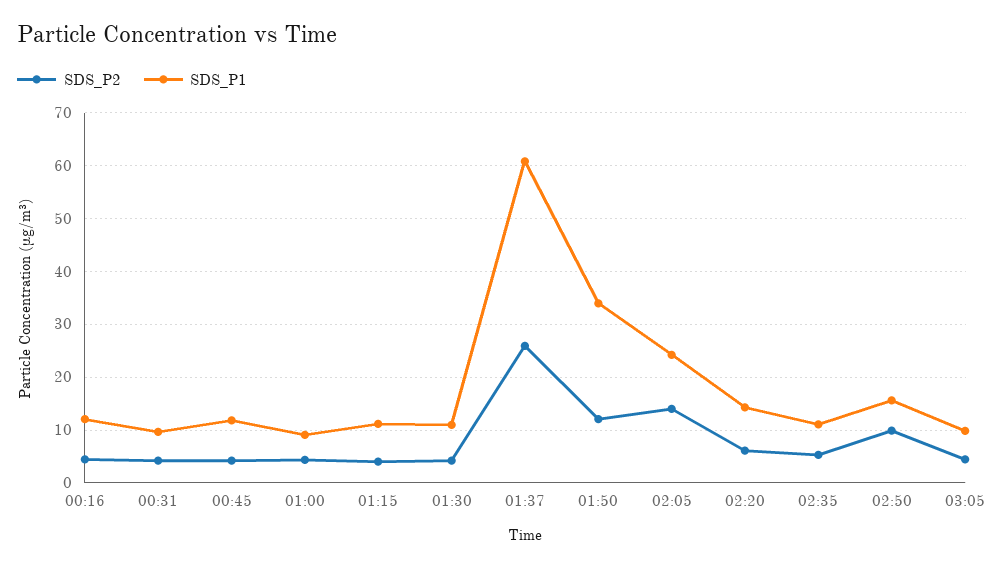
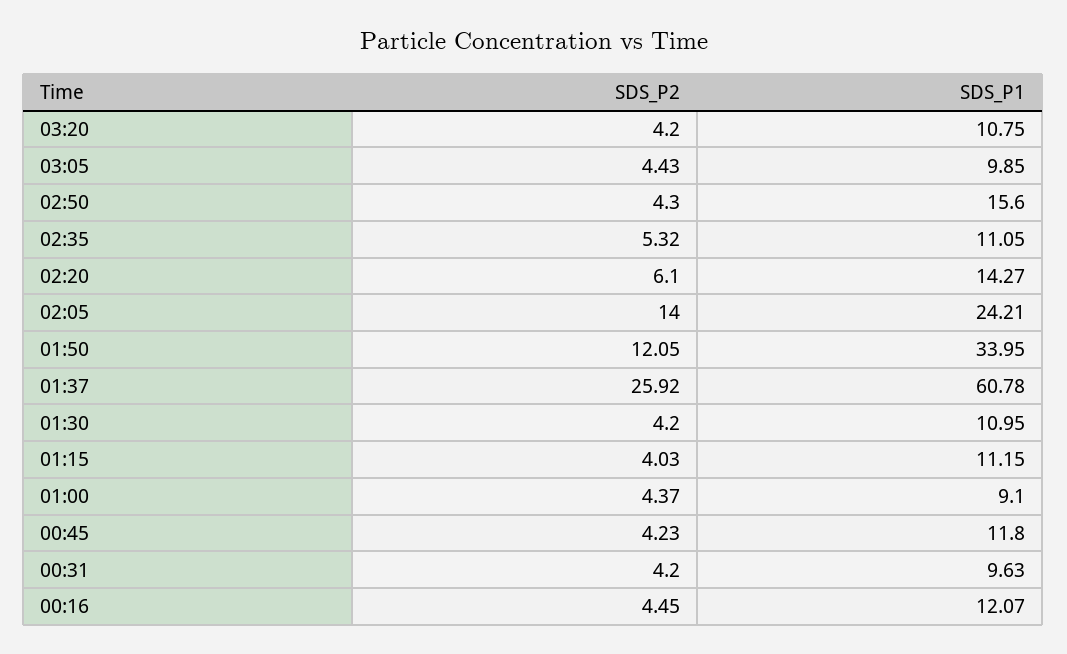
SDS_P2, 02:50: 10 -> 4.3
SDS_P2, 03:20: none -> 4.2
SDS_P1, 03:20: none -> 10.75

